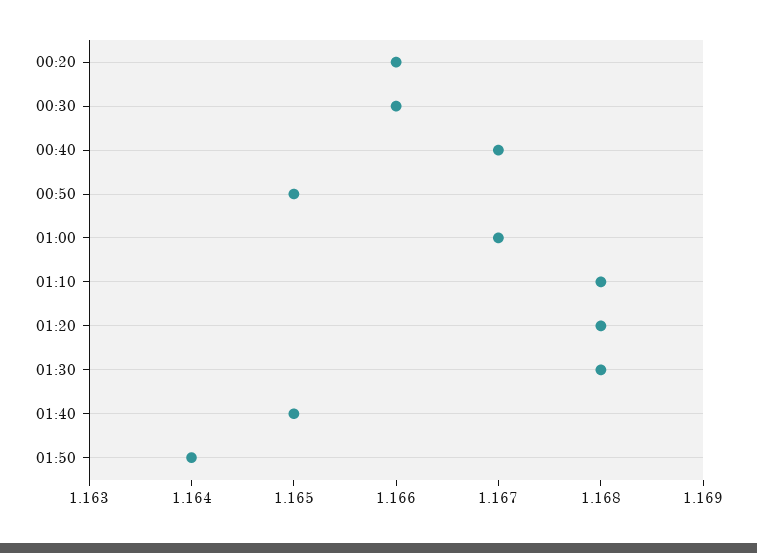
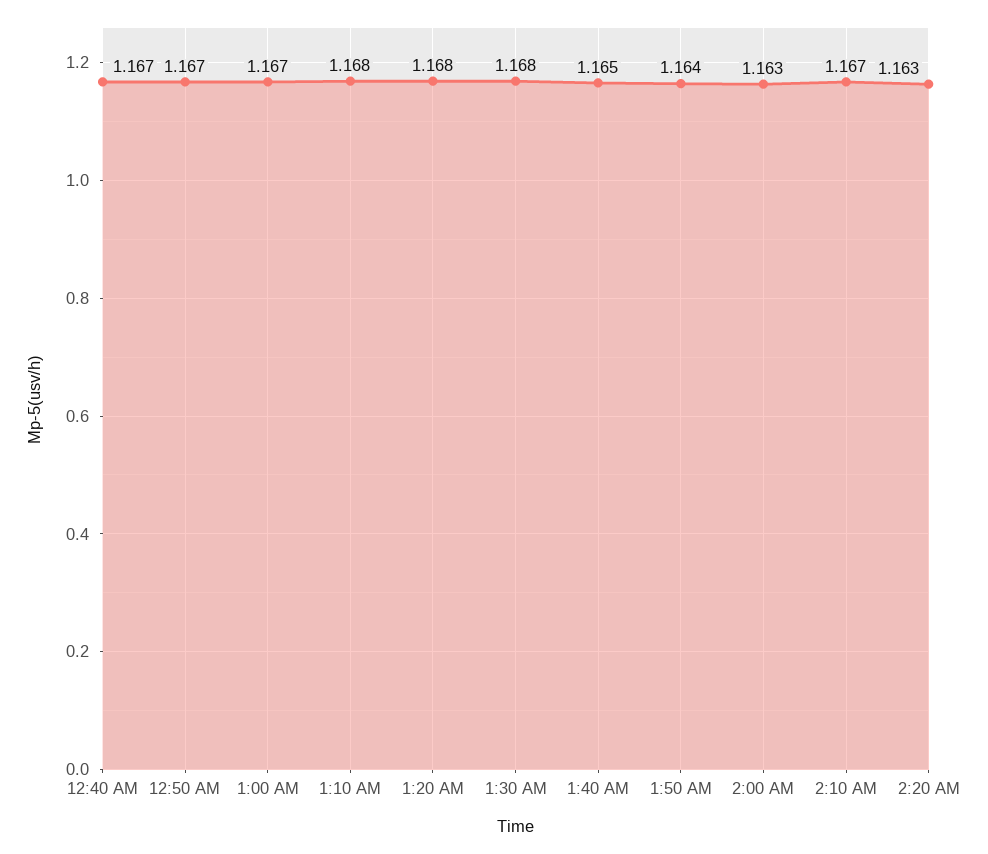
00:20: 1.166 -> none
00:30: 1.166 -> none
00:50: 1.165 -> 1.167
2:00 AM: none -> 1.163
2:10 AM: none -> 1.167
2:20 AM: none -> 1.163

